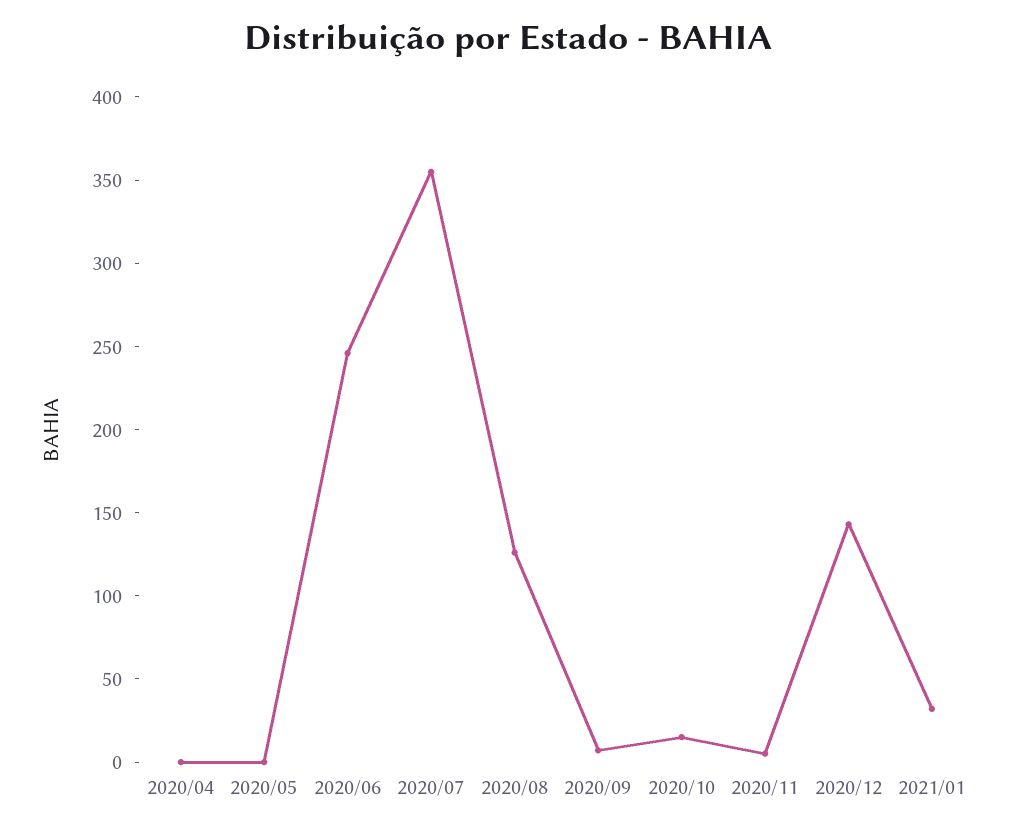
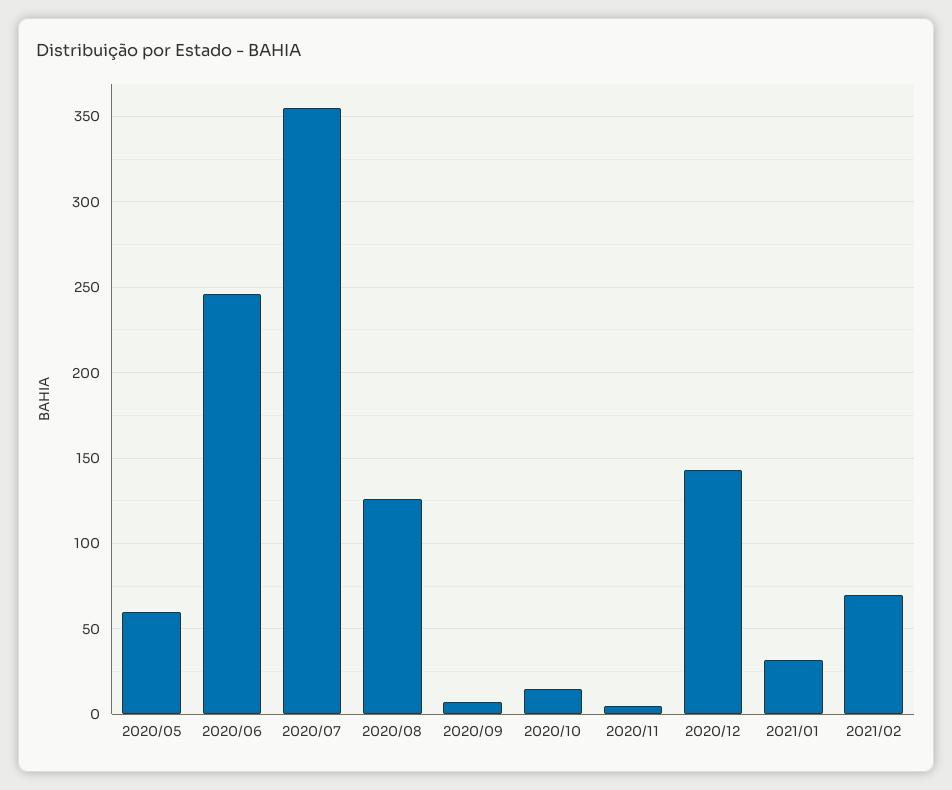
2020/04: 0 -> none
2020/05: 0 -> 60
2021/02: none -> 70

